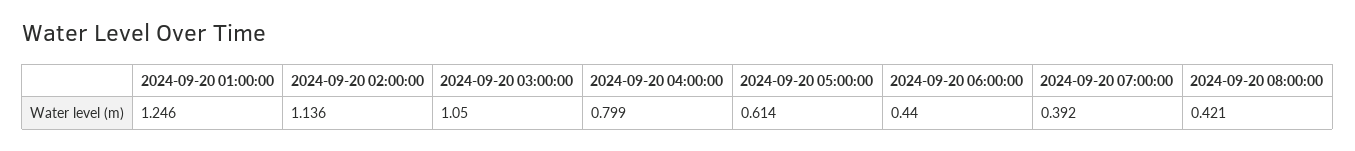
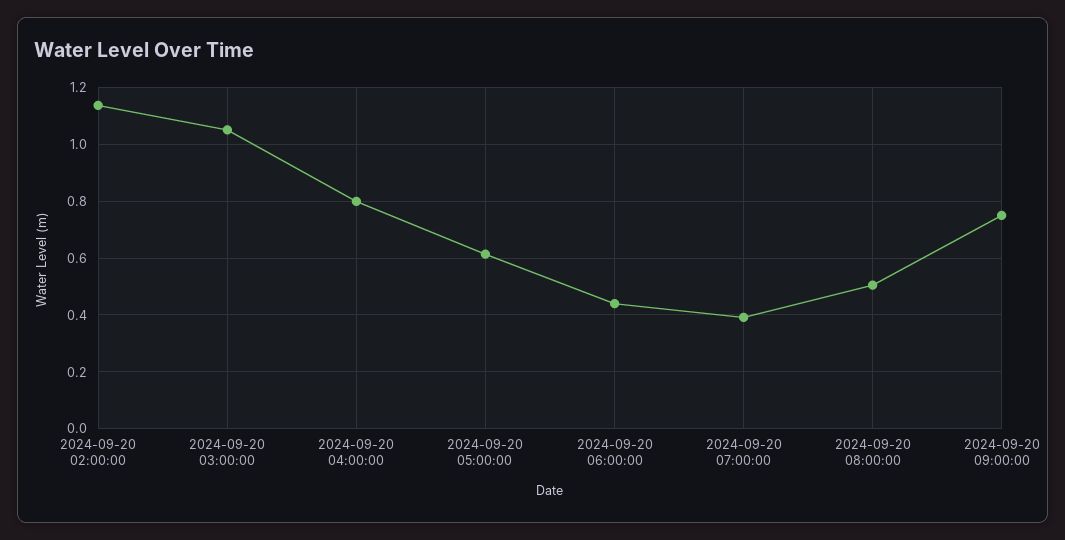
2024-09-20 01:00:00: 1.246 -> none
2024-09-20 08:00:00: 0.421 -> 0.5
2024-09-20 09:00:00: none -> 0.75

